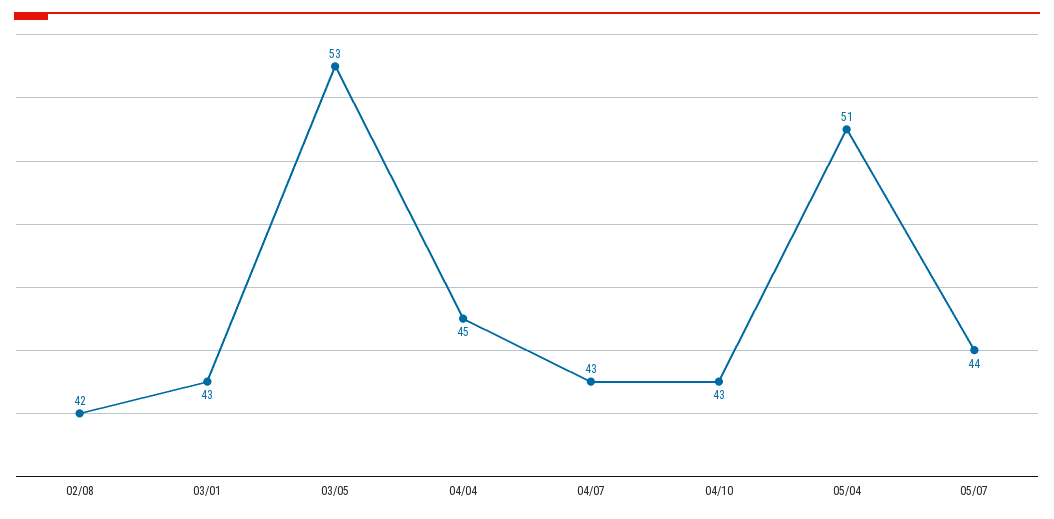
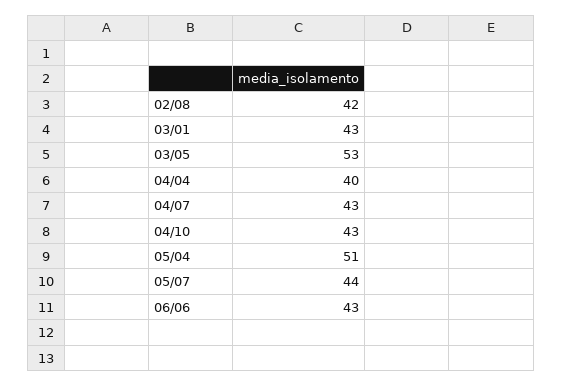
04/04: 45 -> 40
06/06: none -> 43

